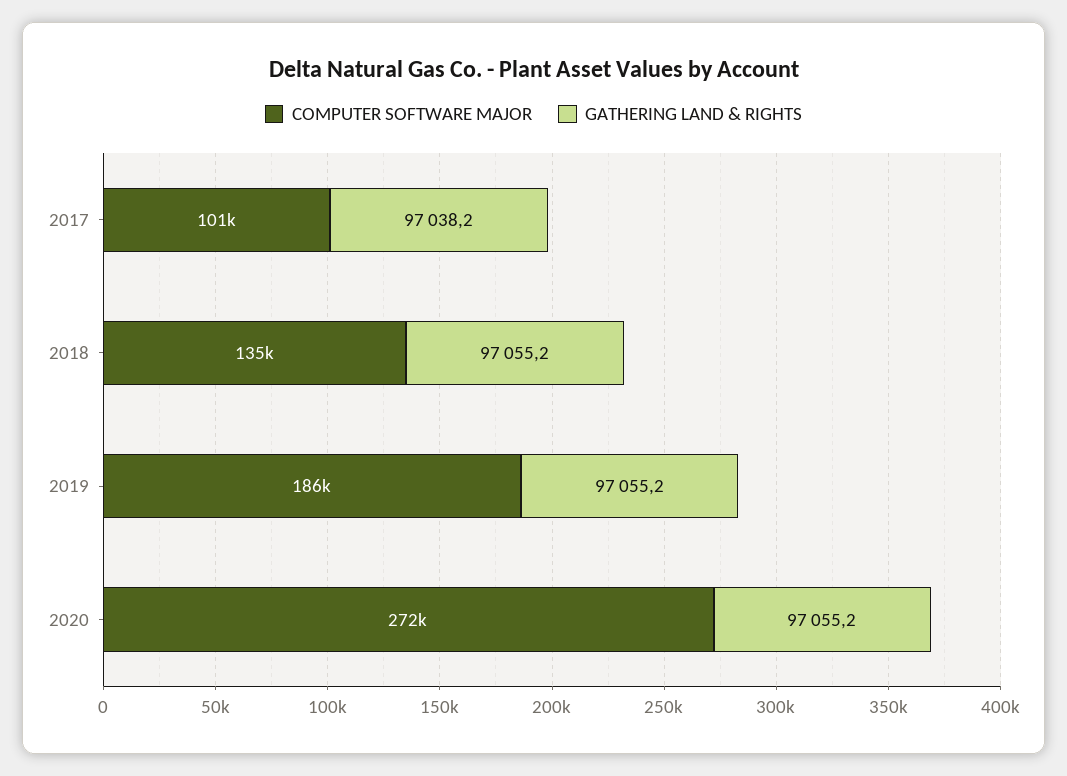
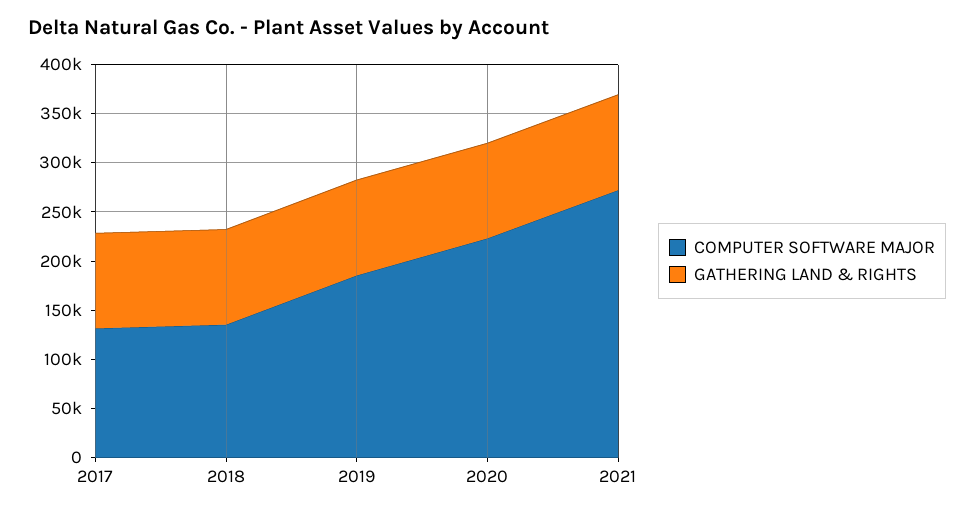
COMPUTER SOFTWARE MAJOR, 2017: 101000 -> 130000
COMPUTER SOFTWARE MAJOR, 2020: 272000 -> 220000
COMPUTER SOFTWARE MAJOR, 2021: none -> 270000
GATHERING LAND & RIGHTS, 2021: none -> 100000

